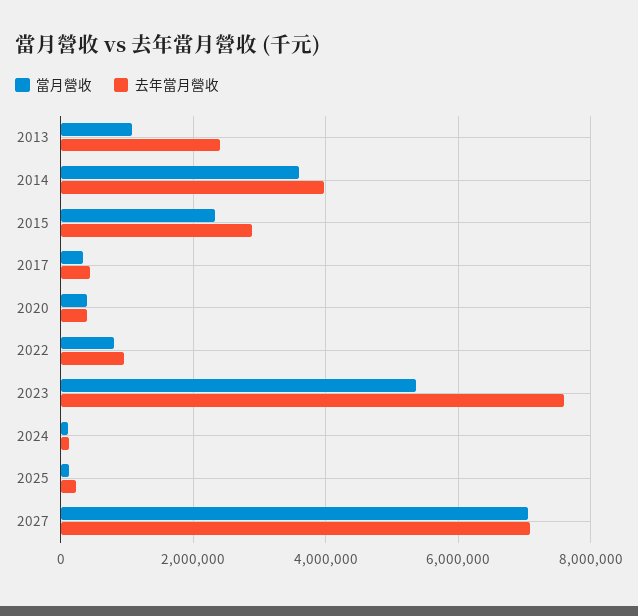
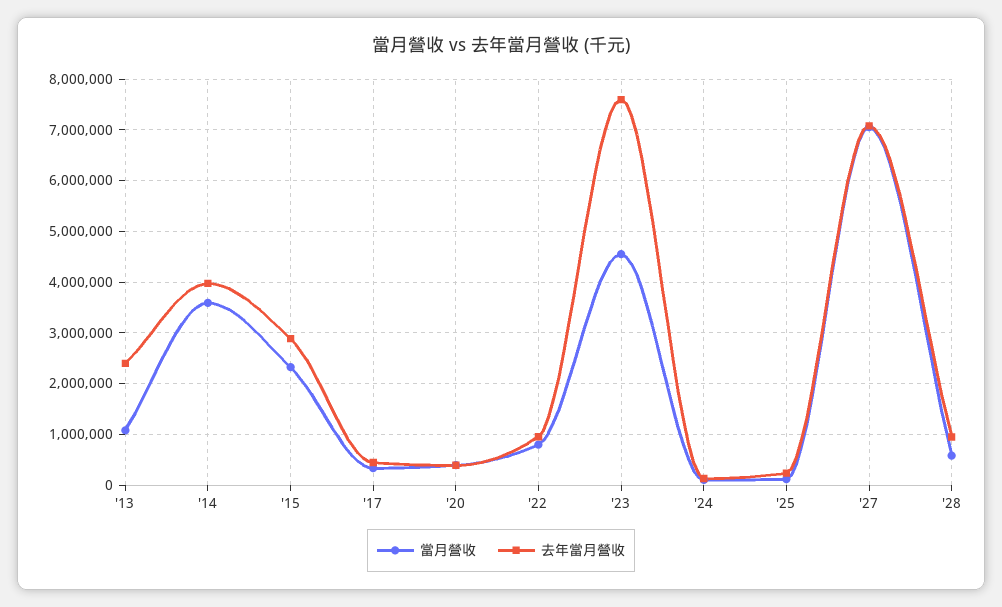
當月營收, 2023: 5400000 -> 4600000
當月營收, '28: none -> 600000
去年當月營收, '28: none -> 1000000

